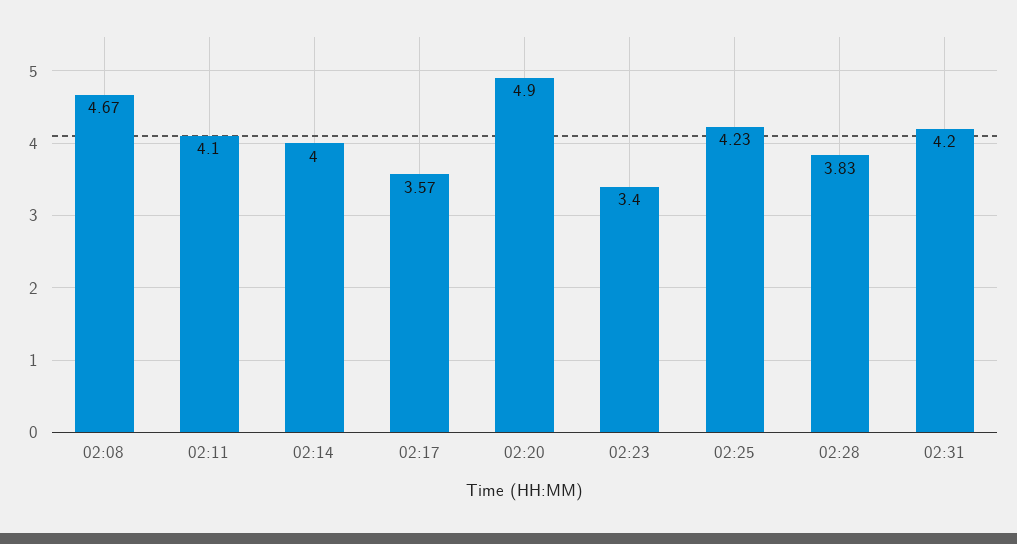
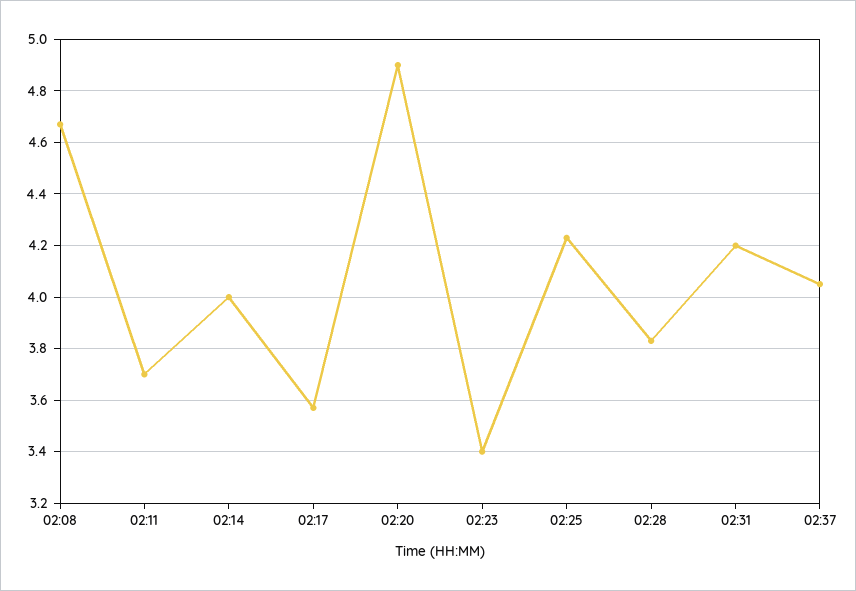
02:11: 4.1 -> 3.7
02:37: none -> 4.05

